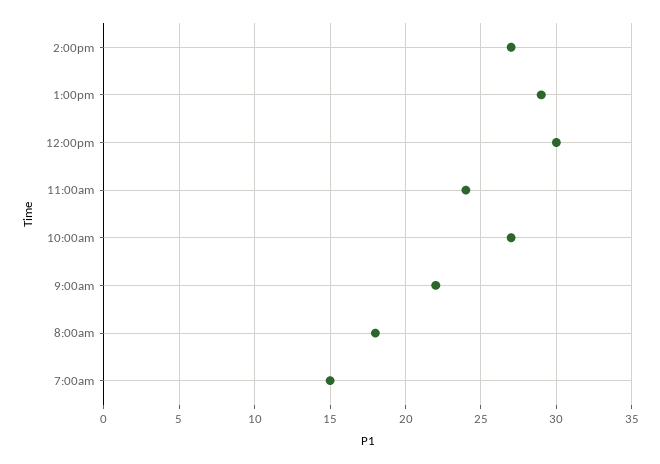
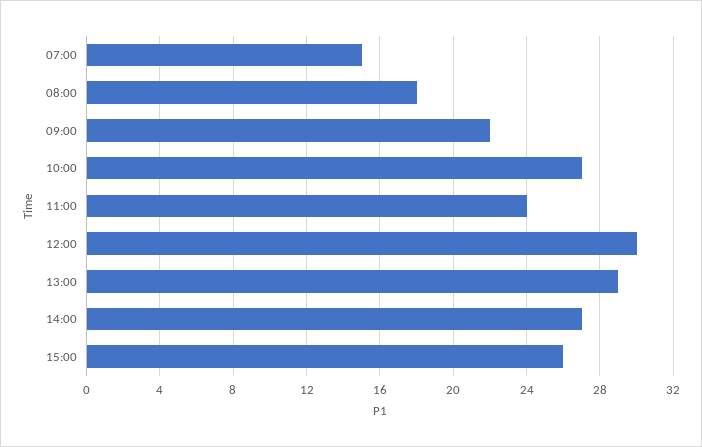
15:00: none -> 26

